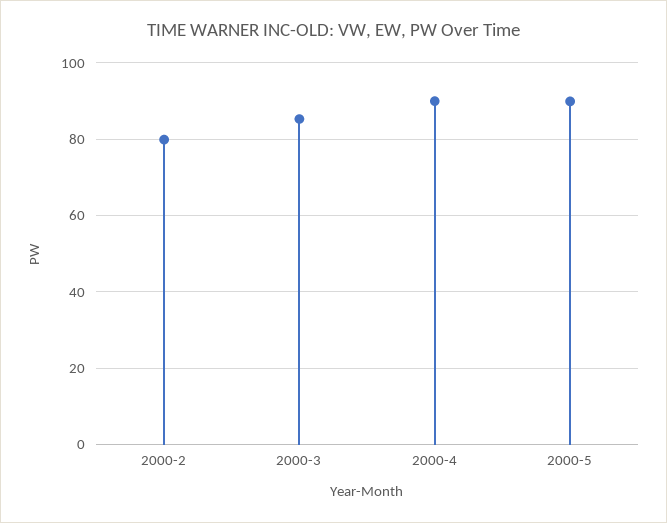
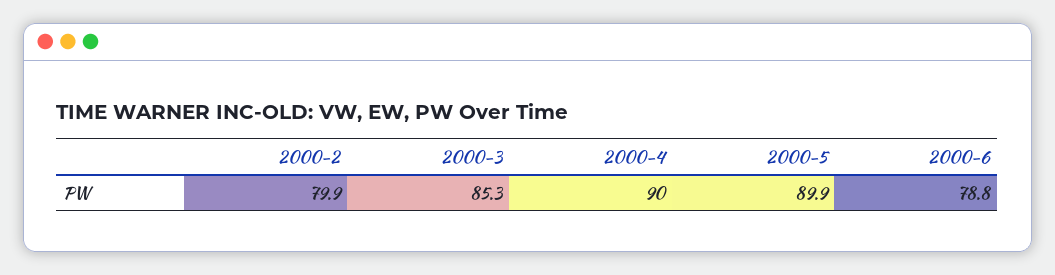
2000-6: none -> 78.8

